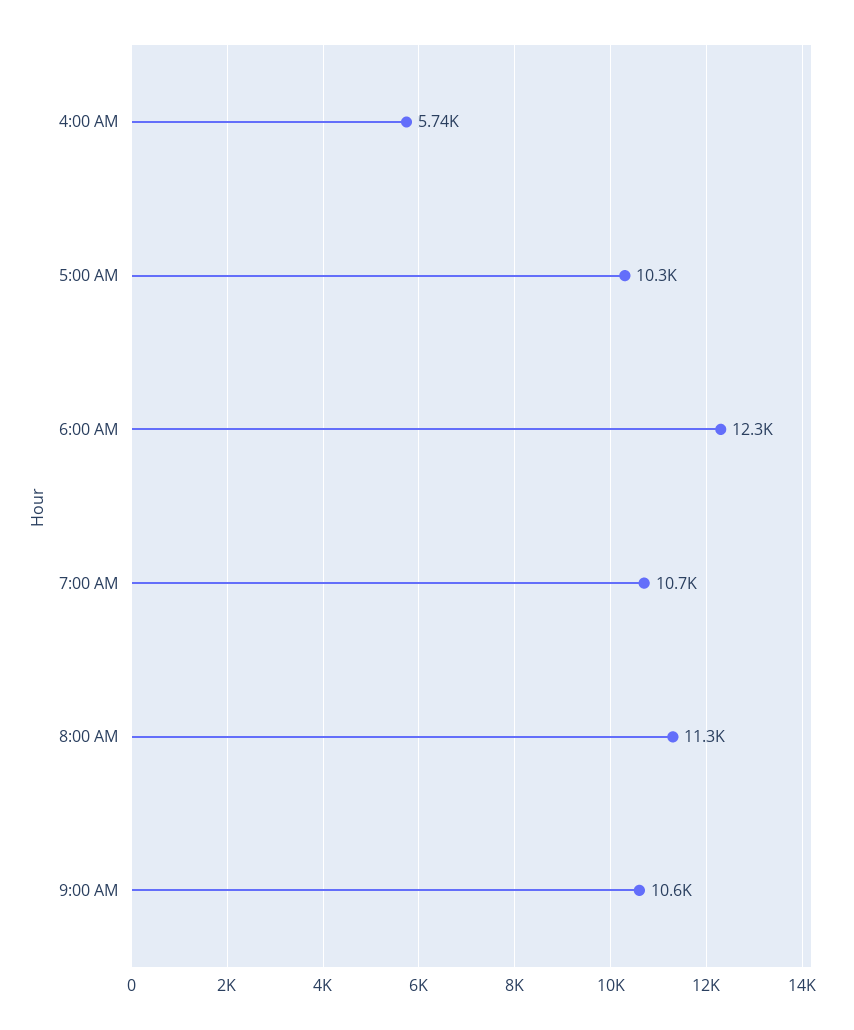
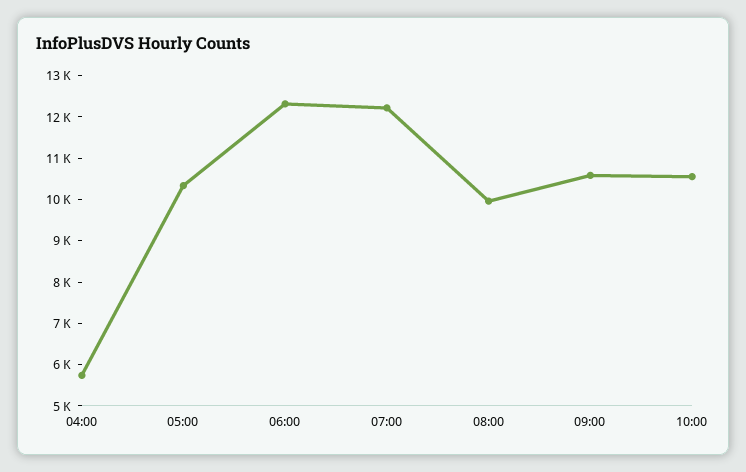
7:00 AM: 10700 -> 12200
8:00 AM: 11300 -> 10000
10:00: none -> 10600

